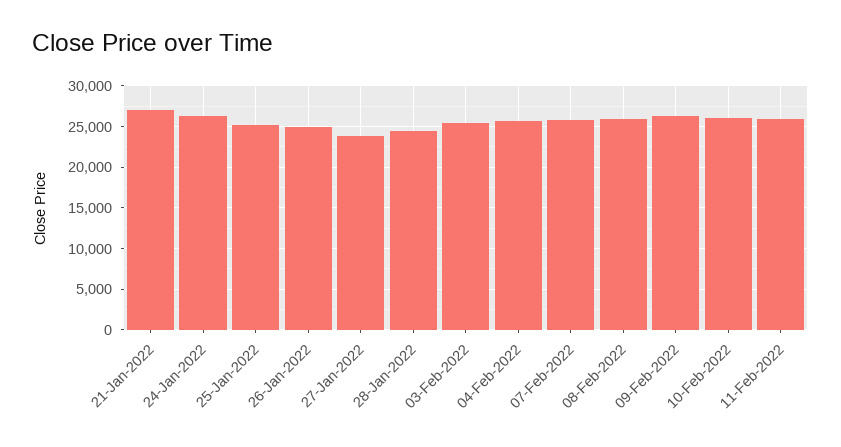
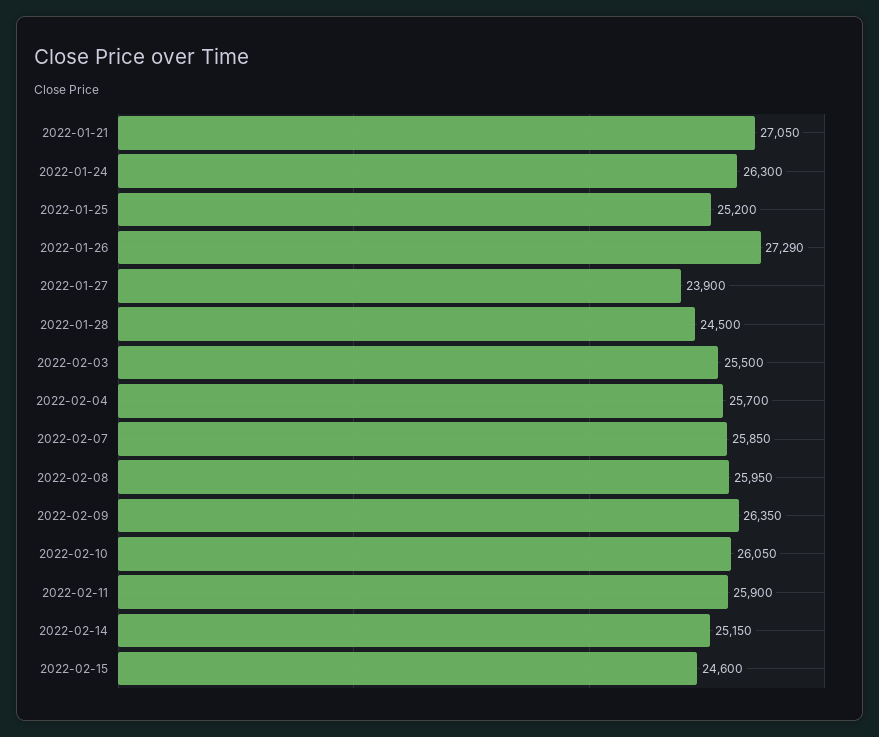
26-Jan-2022: 25000 -> 27290
2022-02-14: none -> 25150
2022-02-15: none -> 24600

